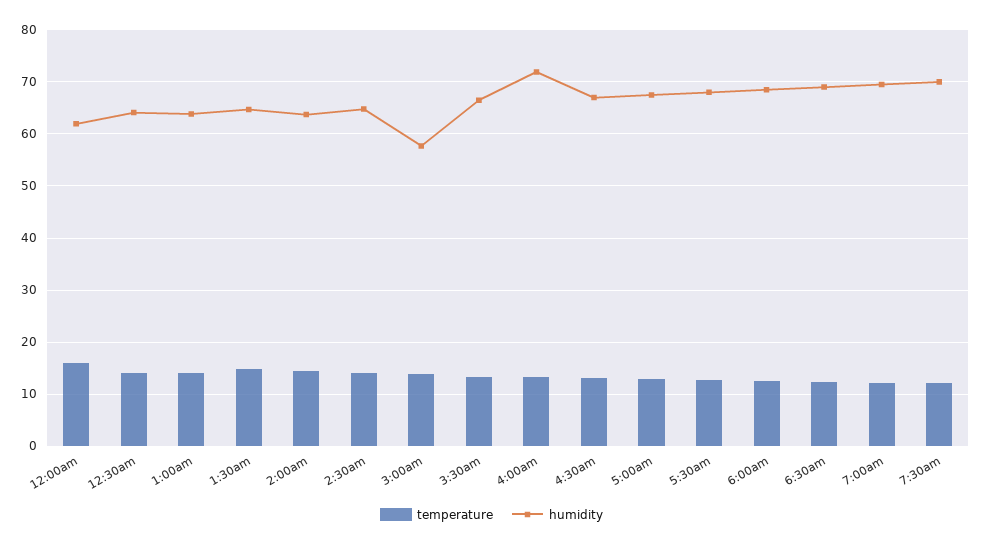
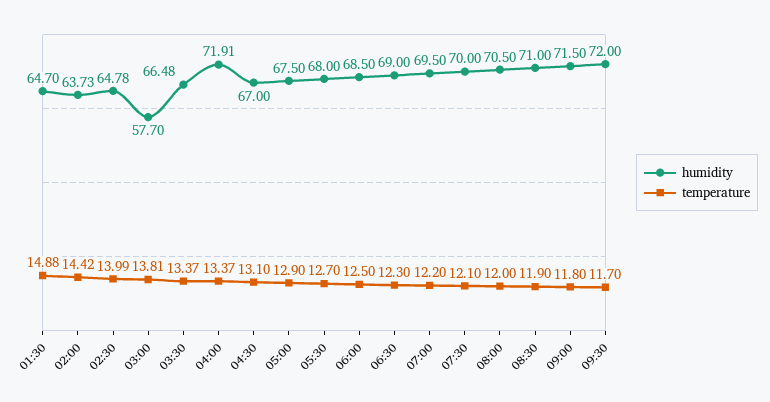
temperature, 12:00am: 16 -> none
humidity, 12:00am: 62 -> none
temperature, 12:30am: 14 -> none
humidity, 12:30am: 64 -> none
temperature, 1:00am: 14 -> none
humidity, 1:00am: 64 -> none
humidity, 08:00: none -> 70.5
temperature, 08:00: none -> 12
humidity, 08:30: none -> 71
temperature, 08:30: none -> 11.9
humidity, 09:00: none -> 71.5
temperature, 09:00: none -> 11.8
humidity, 09:30: none -> 72
temperature, 09:30: none -> 11.7

